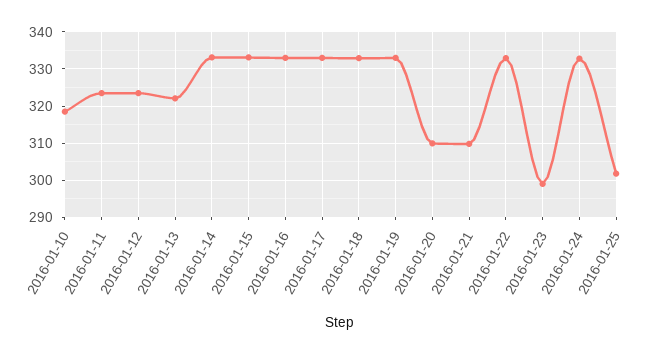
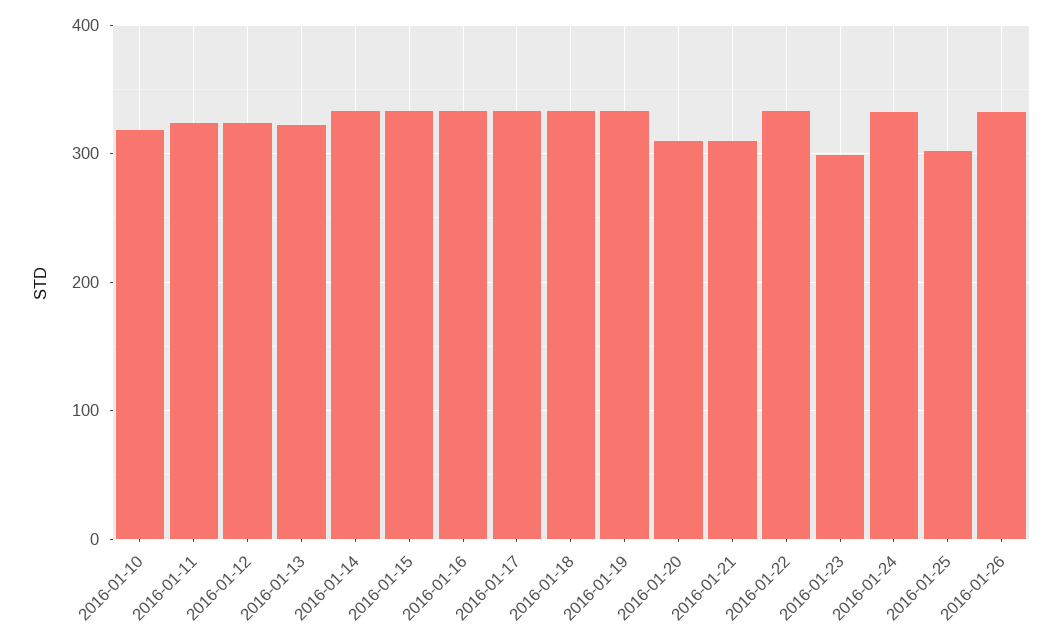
2016-01-26: none -> 330

